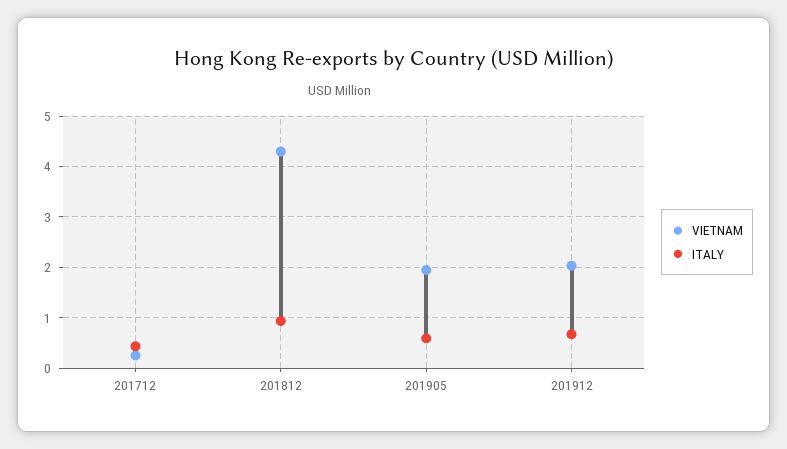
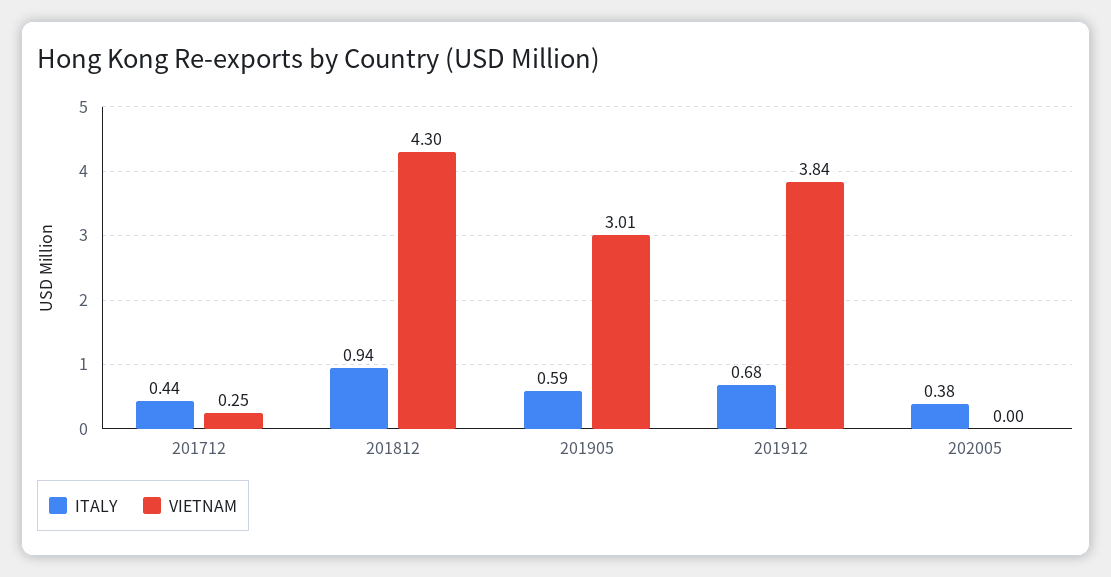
VIETNAM, 201905: 2 -> 3.01
VIETNAM, 201912: 2 -> 3.84
ITALY, 202005: none -> 0.38
VIETNAM, 202005: none -> 0

